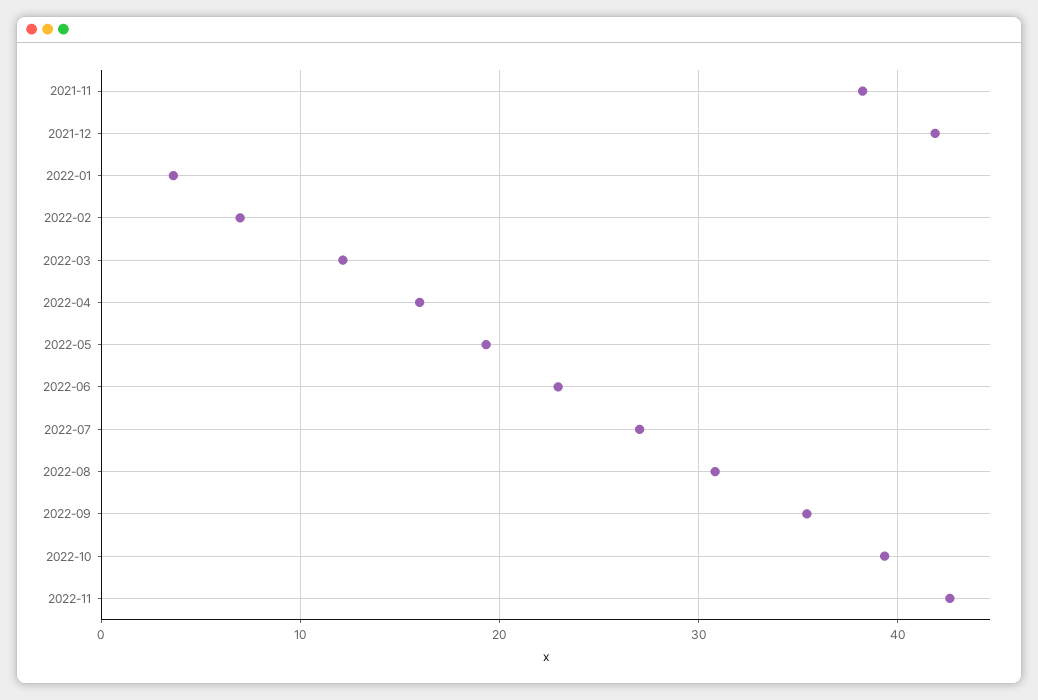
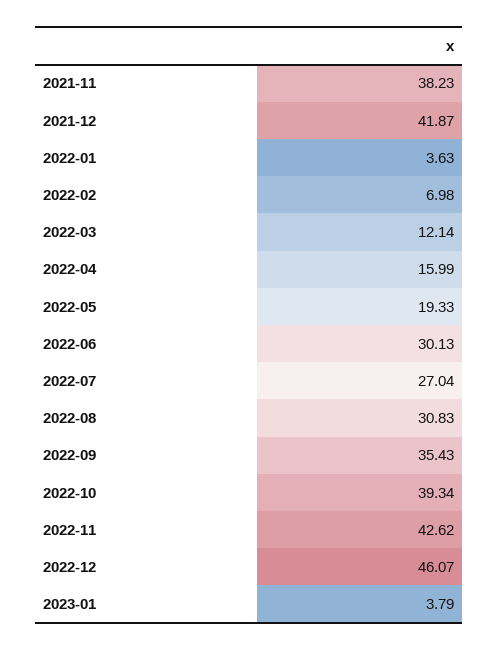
2022-06: 23 -> 30.13
2022-12: none -> 46.07
2023-01: none -> 3.79

